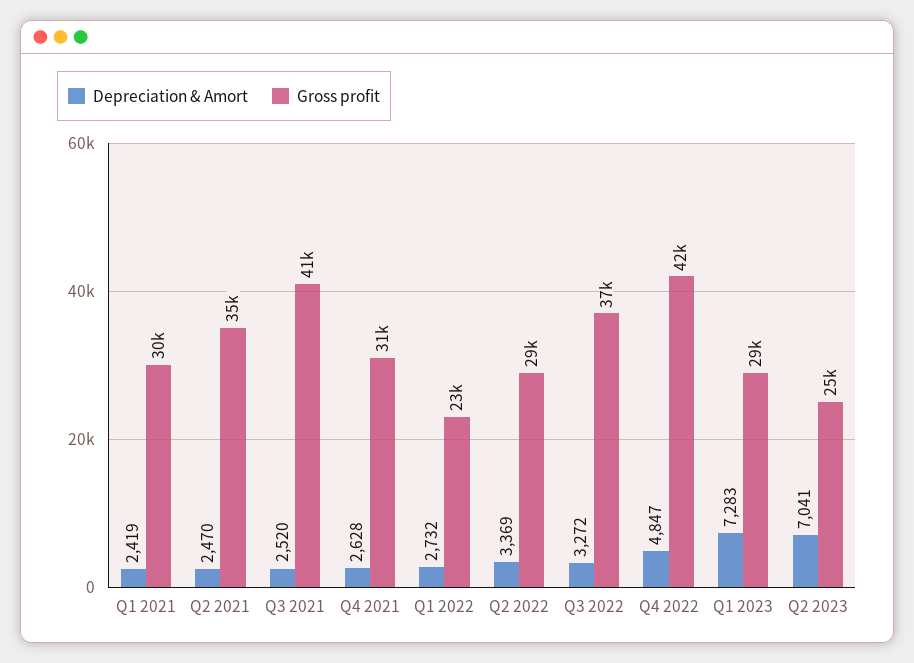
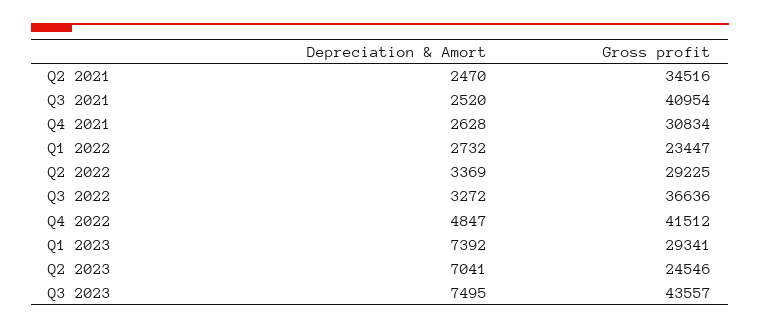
Depreciation & Amort, Q1 2021: 2419 -> none
Gross profit, Q1 2021: 30000 -> none
Depreciation & Amort, Q1 2023: 7283 -> 7392
Depreciation & Amort, Q3 2023: none -> 7495
Gross profit, Q3 2023: none -> 43557

